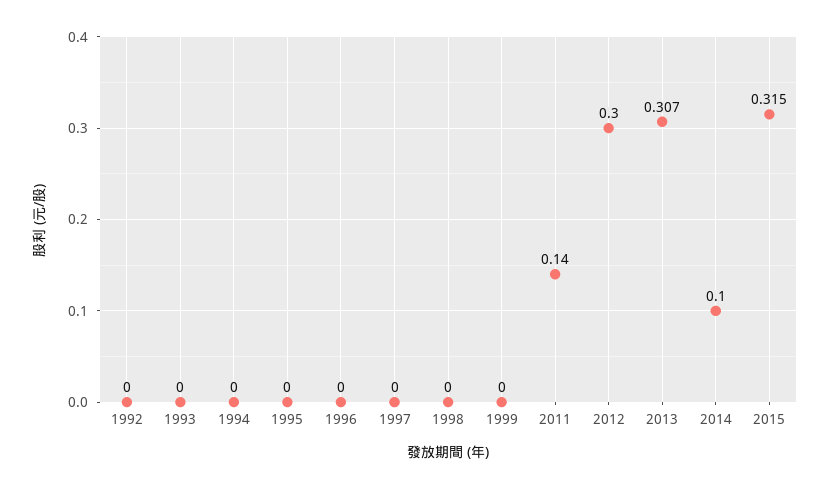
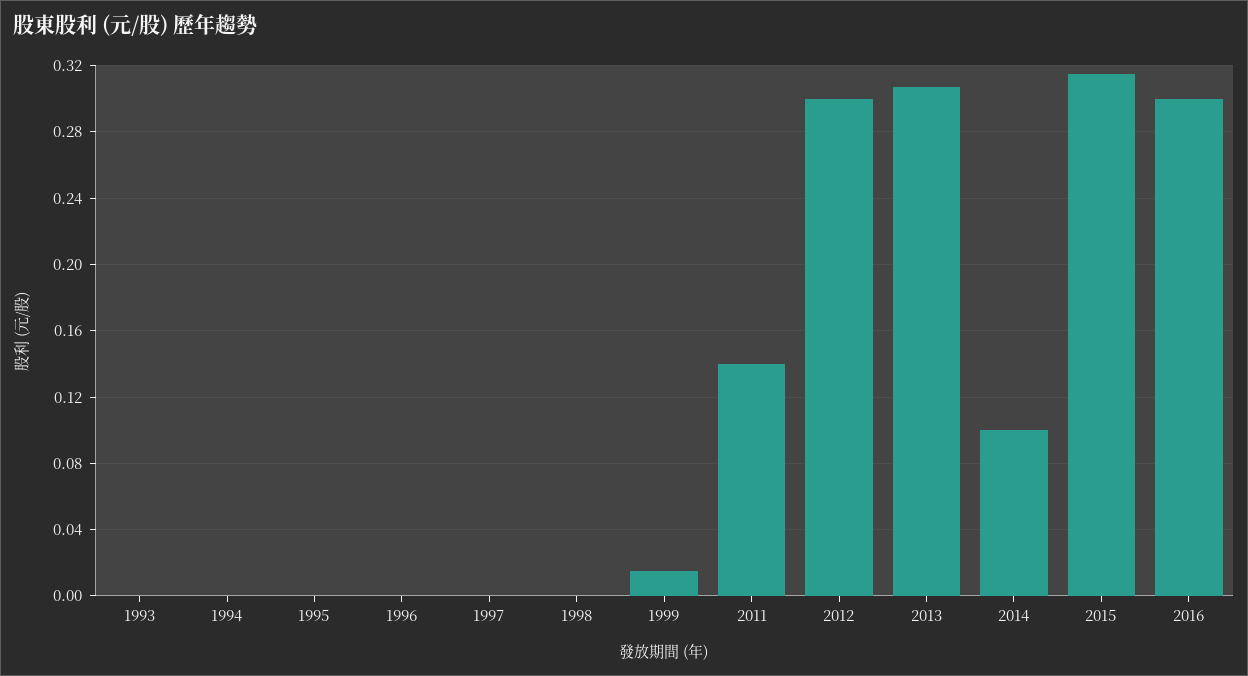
1992: 0 -> none
1999: 0 -> 0.015
2016: none -> 0.3

